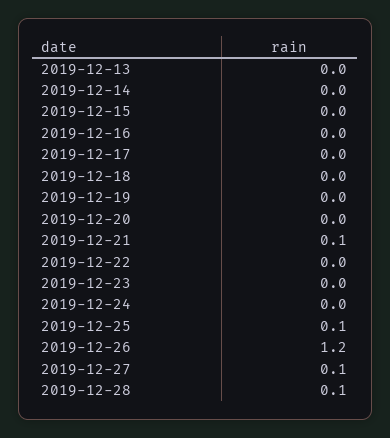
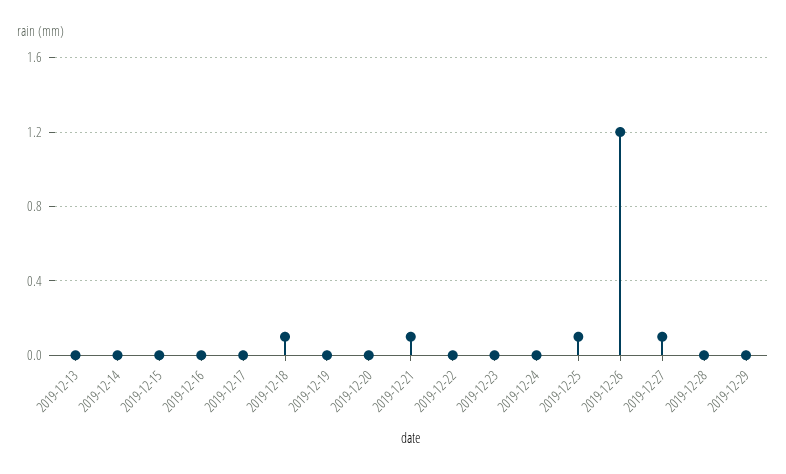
2019-12-18: 0 -> 0.1
2019-12-28: 0.1 -> 0
2019-12-29: none -> 0

